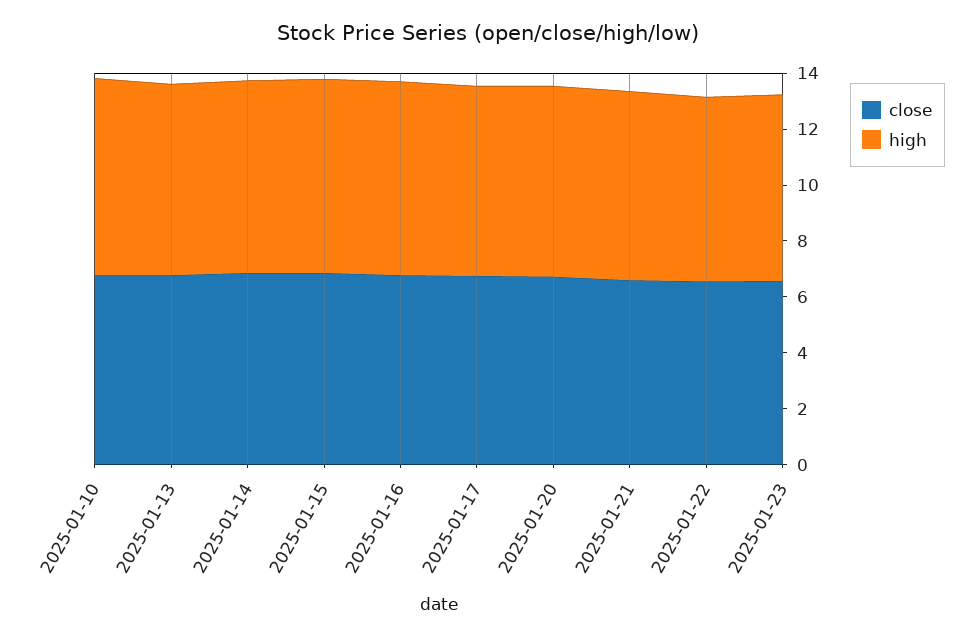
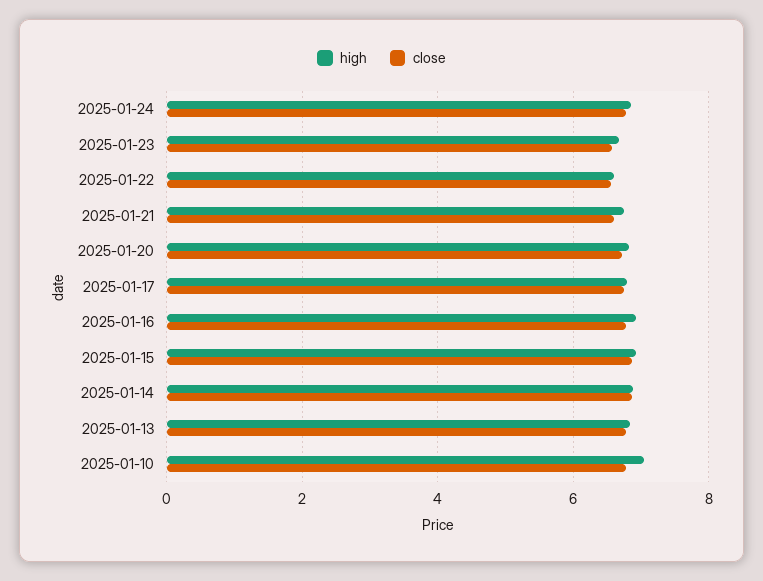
high, 2025-01-24: none -> 6.8
close, 2025-01-24: none -> 6.8

